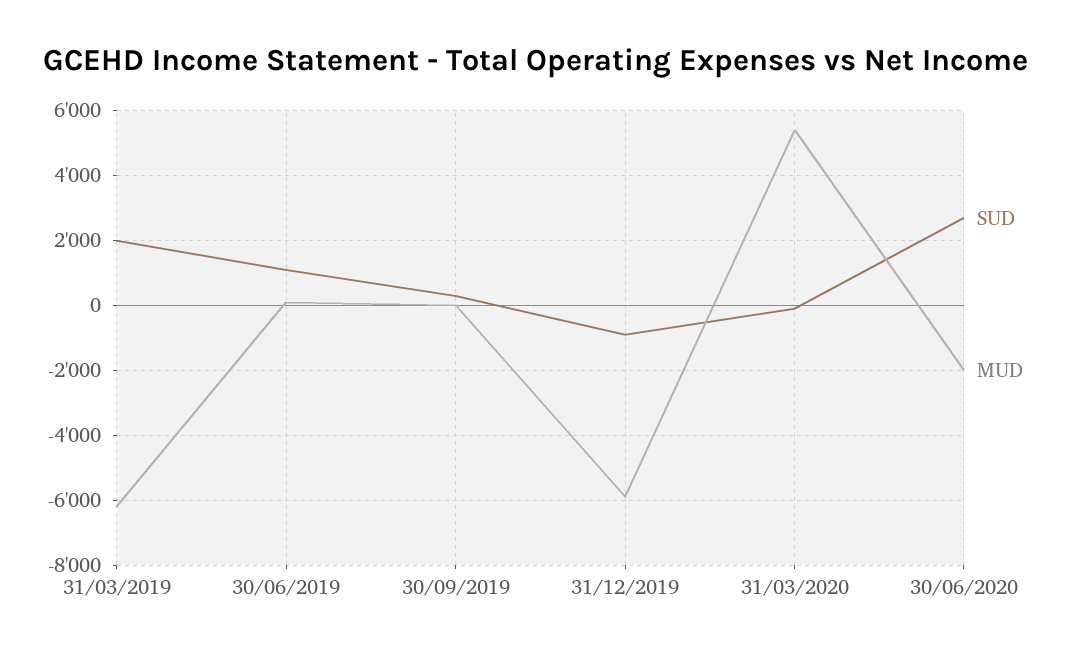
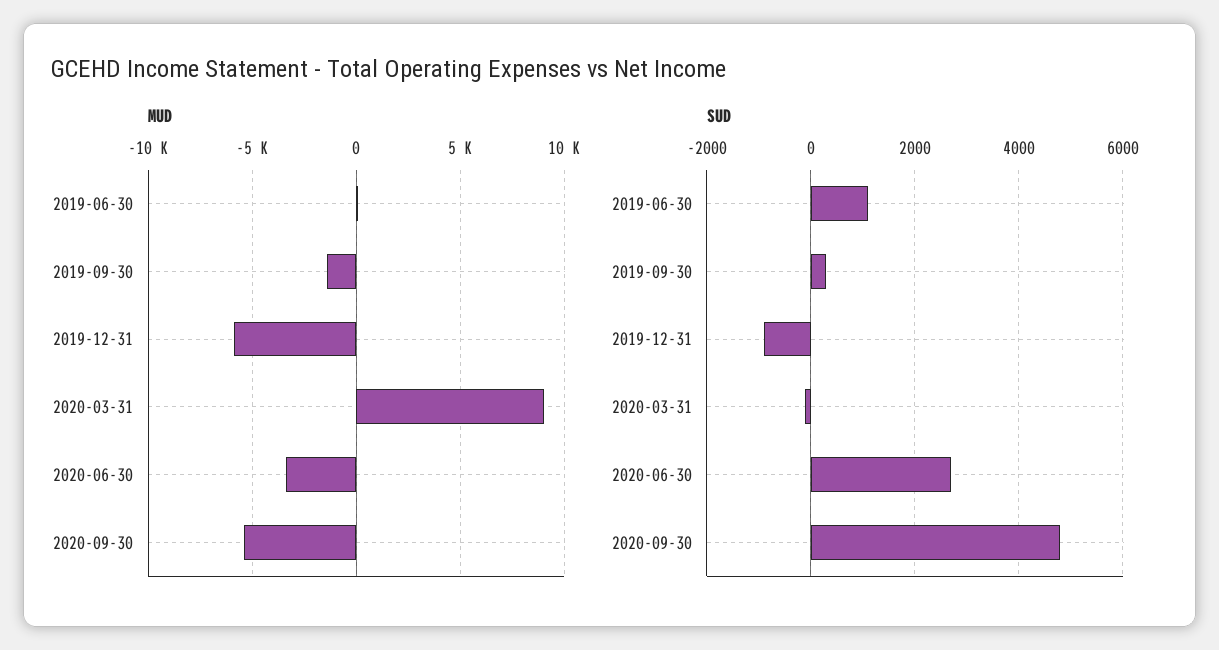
SUD, 31/03/2019: 2000 -> none
MUD, 31/03/2019: -6200 -> none
MUD, 30/09/2019: 0 -> -1500
MUD, 31/03/2020: 5400 -> 9000
MUD, 30/06/2020: -2000 -> -3500
MUD, 2020-09-30: none -> -5500
SUD, 2020-09-30: none -> 4800

